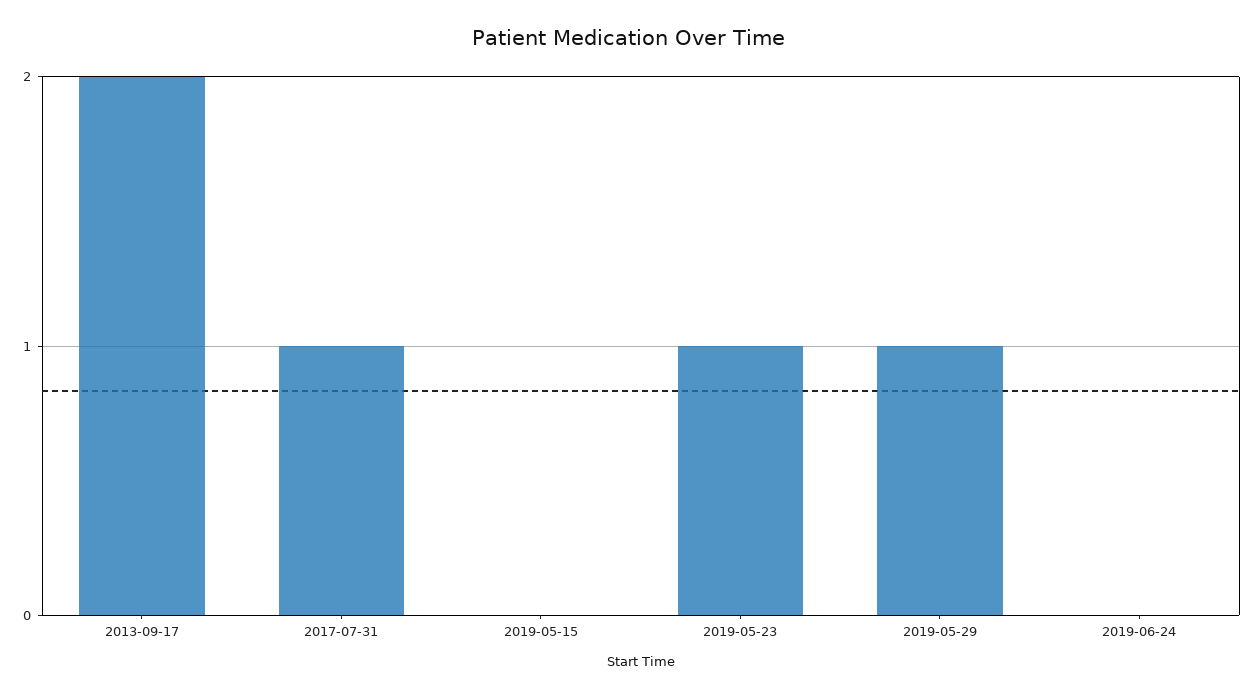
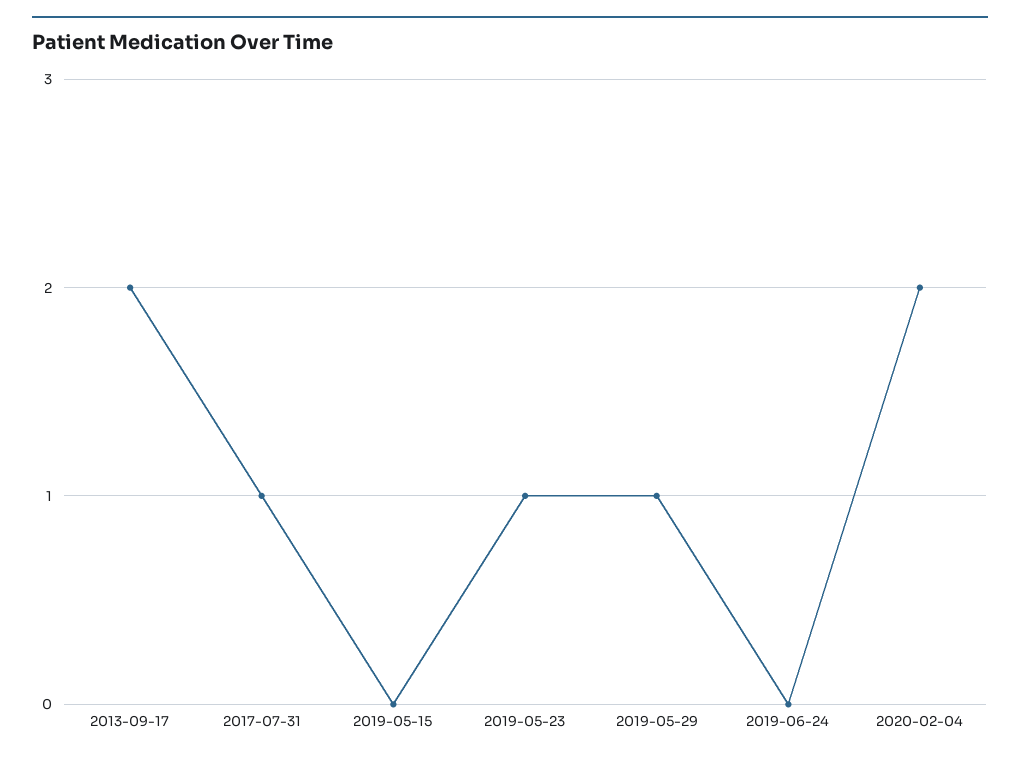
2020-02-04: none -> 2

